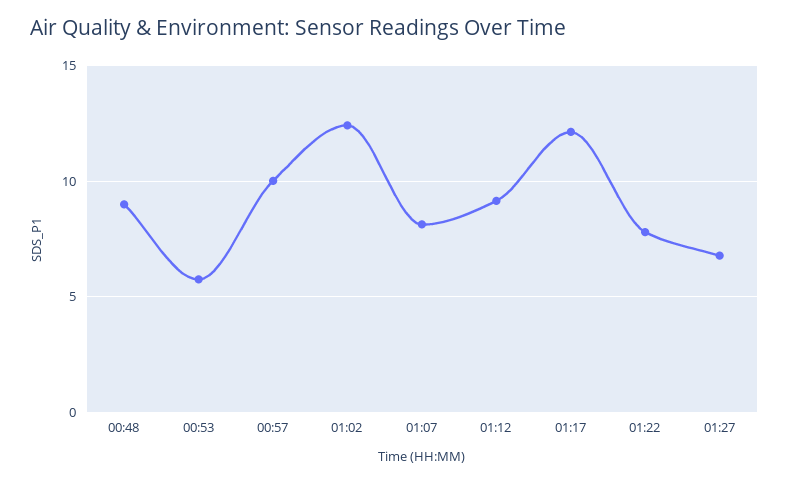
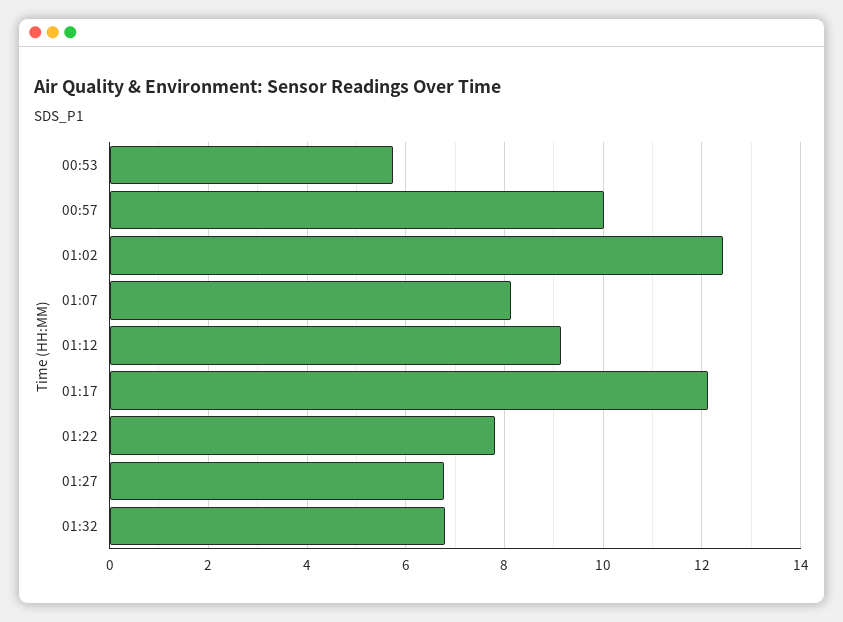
00:48: 9 -> none
01:32: none -> 6.8

